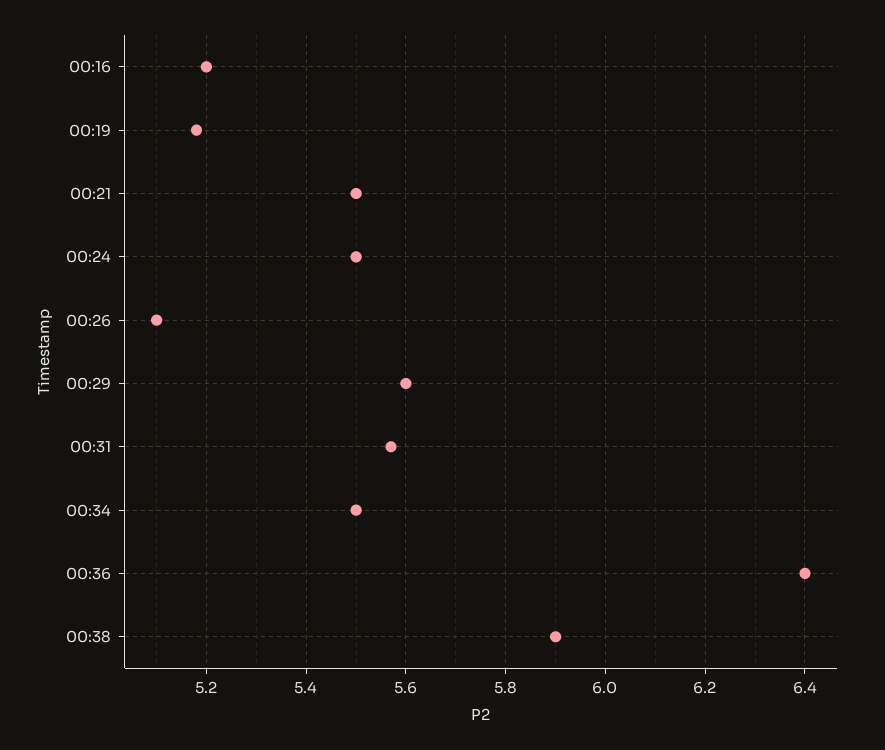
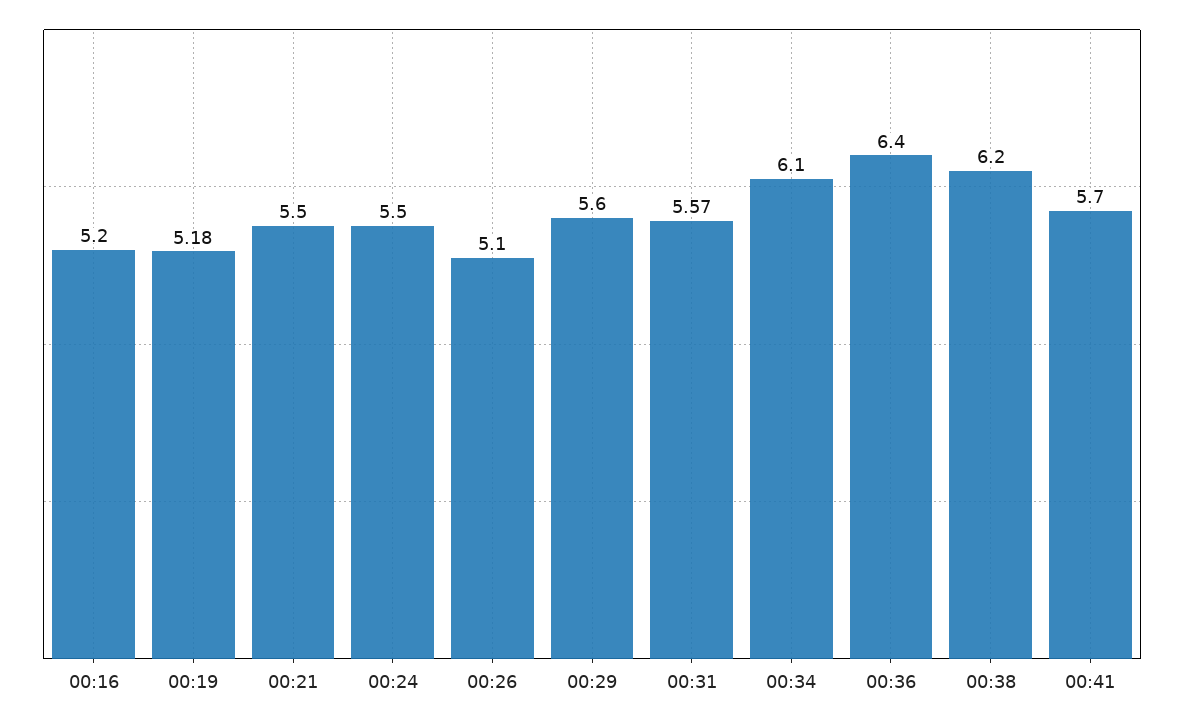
00:34: 5.5 -> 6.1
00:38: 5.9 -> 6.2
00:41: none -> 5.7

